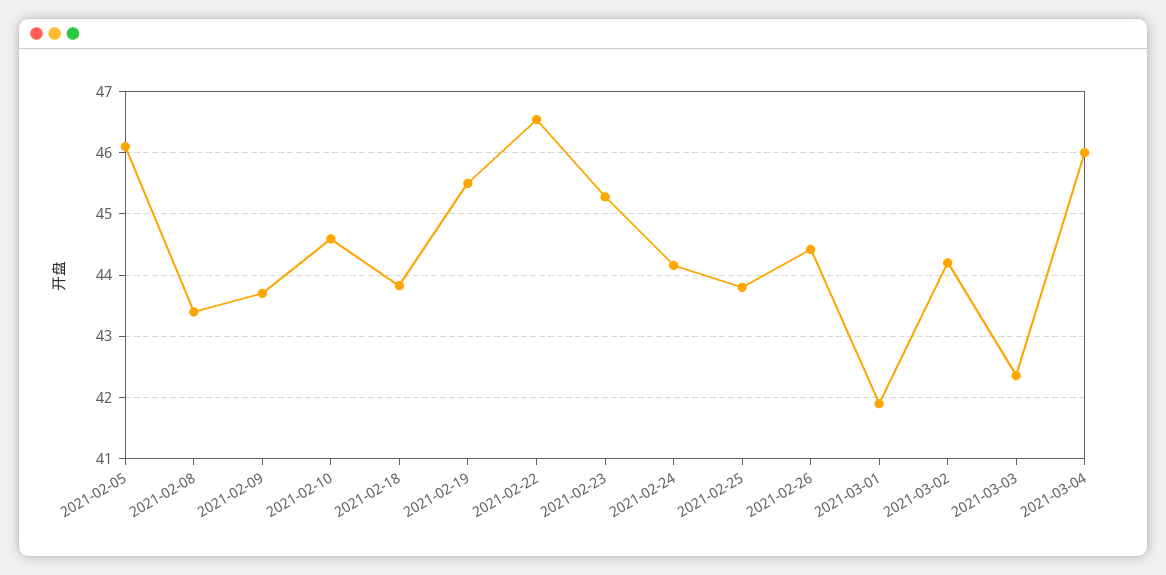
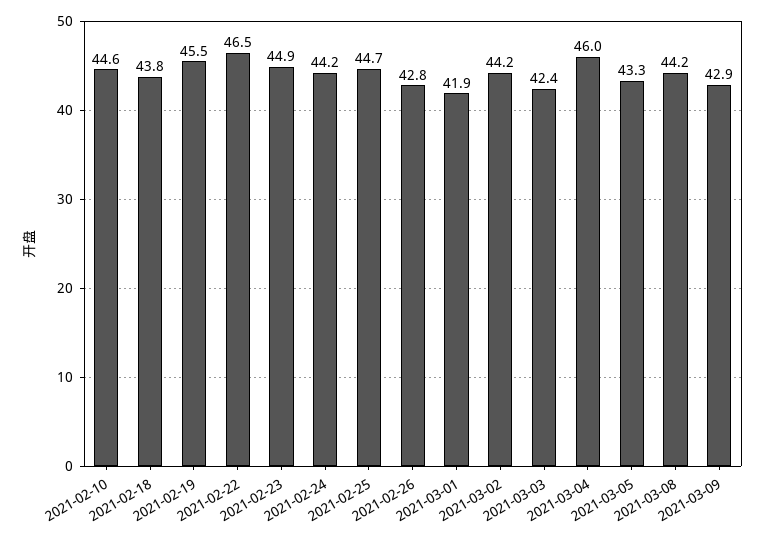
2021-02-05: 46.1 -> none
2021-02-08: 43.4 -> none
2021-02-09: 43.7 -> none
2021-02-23: 45.3 -> 44.9
2021-02-25: 43.8 -> 44.7
2021-02-26: 44.4 -> 42.8
2021-03-05: none -> 43.3
2021-03-08: none -> 44.2
2021-03-09: none -> 42.9

